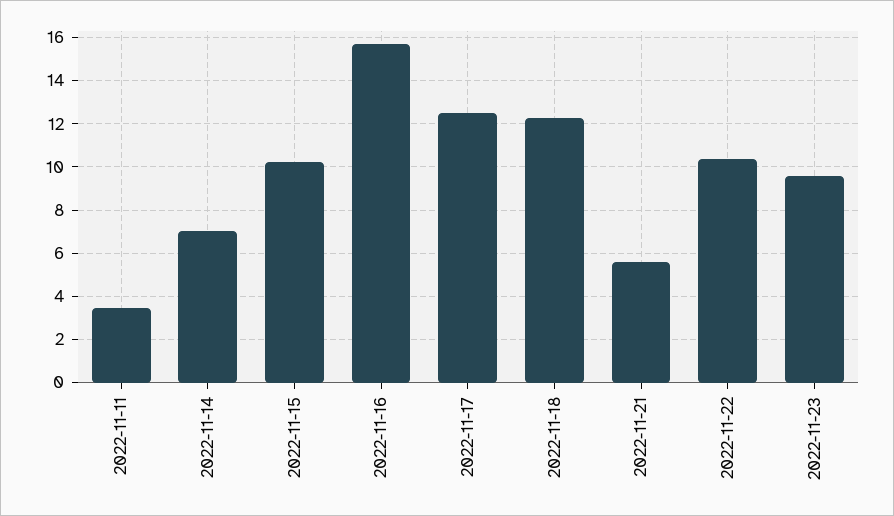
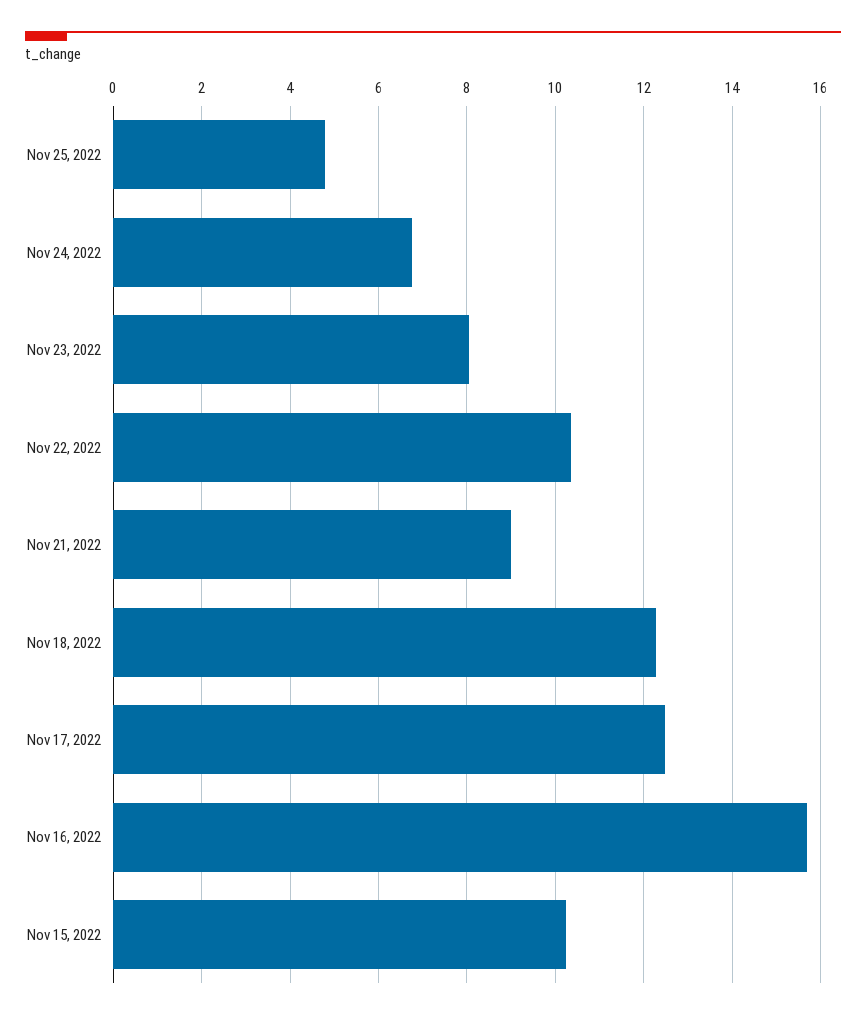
2022-11-11: 3.5 -> none
2022-11-14: 7 -> none
2022-11-21: 5.5 -> 9
2022-11-23: 9.5 -> 8
Nov 25, 2022: none -> 4.8
Nov 24, 2022: none -> 6.8

